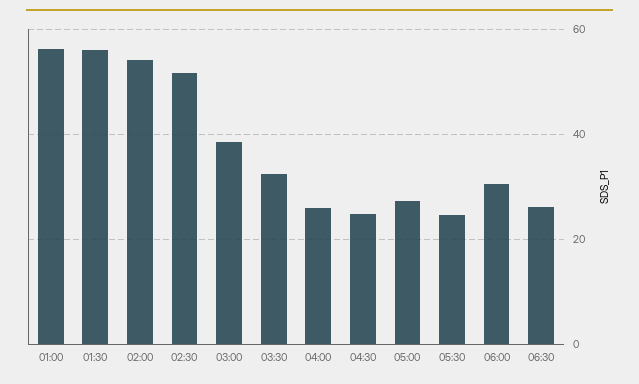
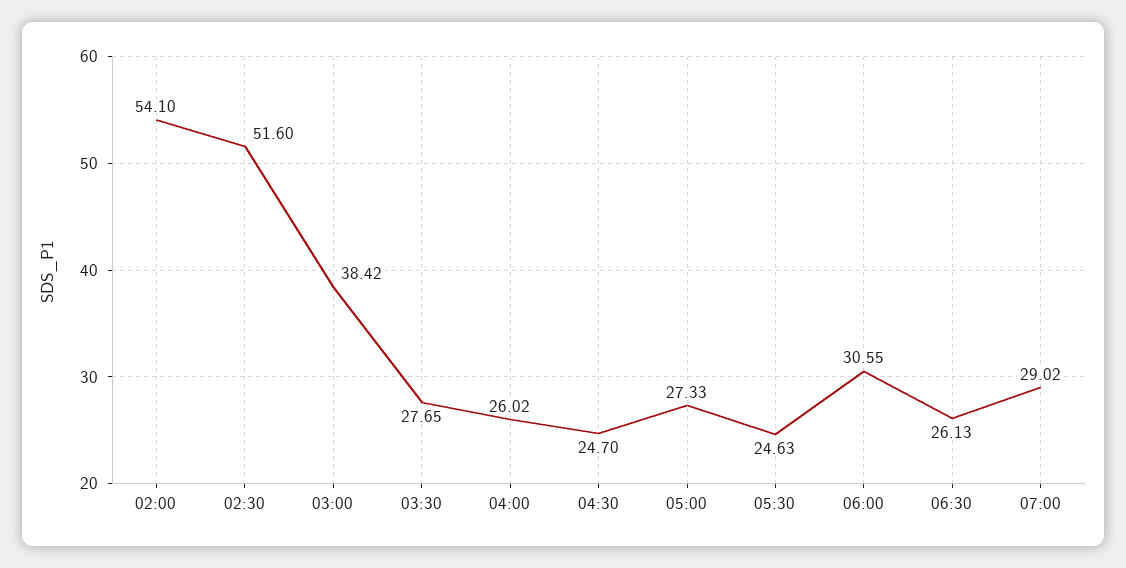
01:00: 56 -> none
01:30: 56 -> none
03:30: 32 -> 27.65
07:00: none -> 29.02

